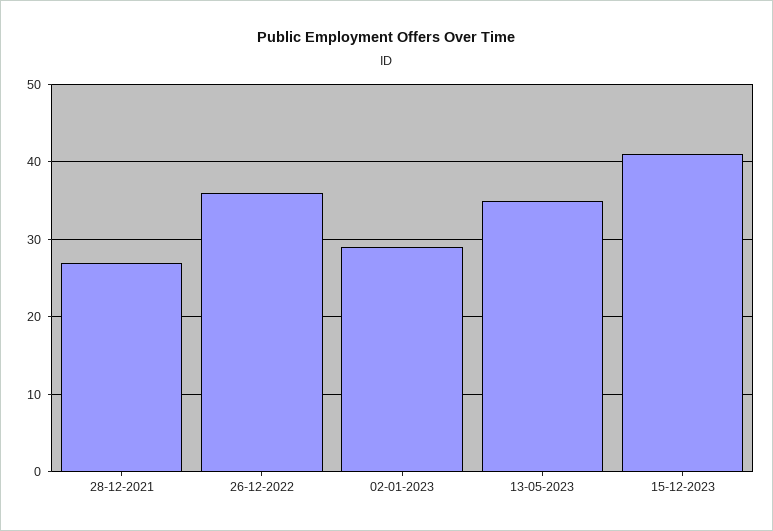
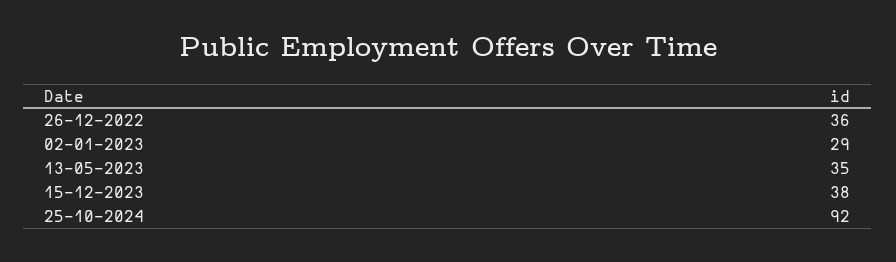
28-12-2021: 27 -> none
15-12-2023: 41 -> 38
25-10-2024: none -> 92

